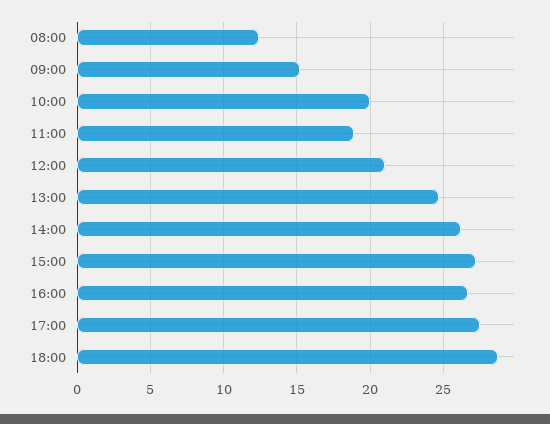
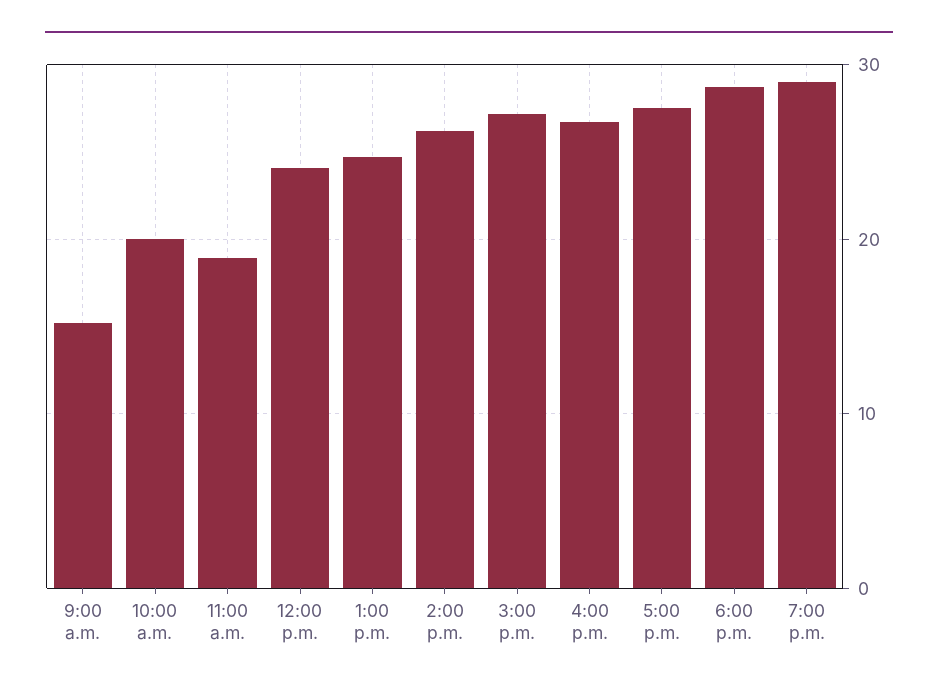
08:00: 12.5 -> none
12:00: 21 -> 24
7:00 p.m.: none -> 29

